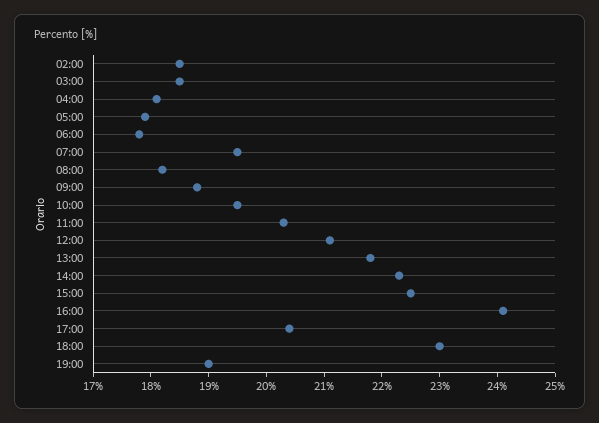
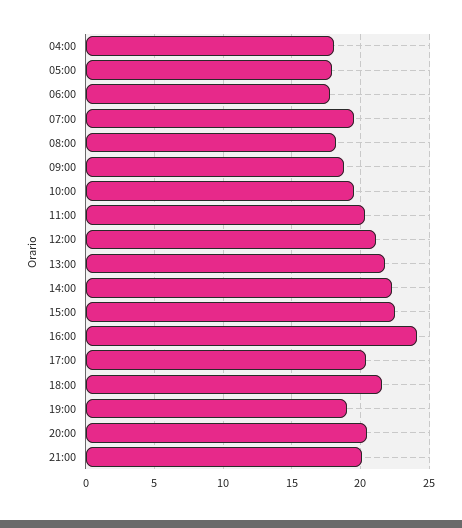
02:00: 18.5 -> none
03:00: 18.5 -> none
18:00: 23 -> 21.5
20:00: none -> 20.5
21:00: none -> 20

